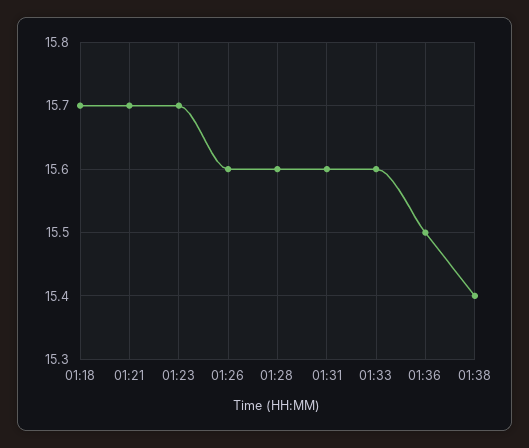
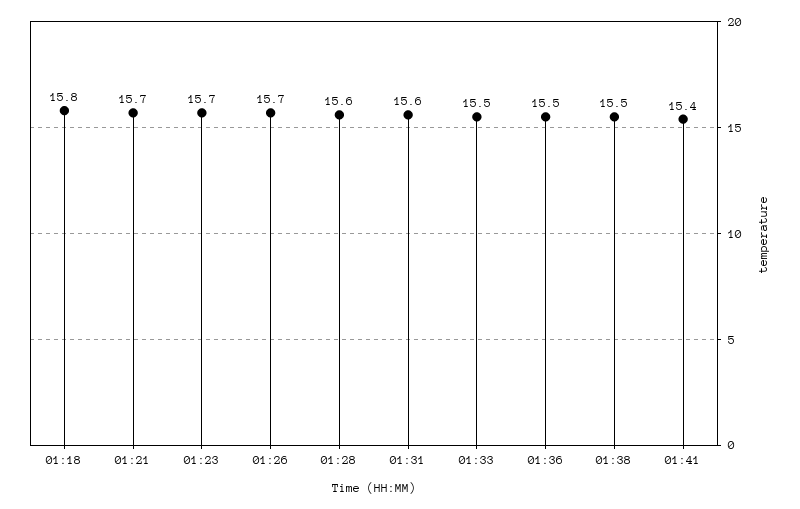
01:18: 15.7 -> 15.8
01:26: 15.6 -> 15.7
01:33: 15.6 -> 15.5
01:38: 15.4 -> 15.5
01:41: none -> 15.4

